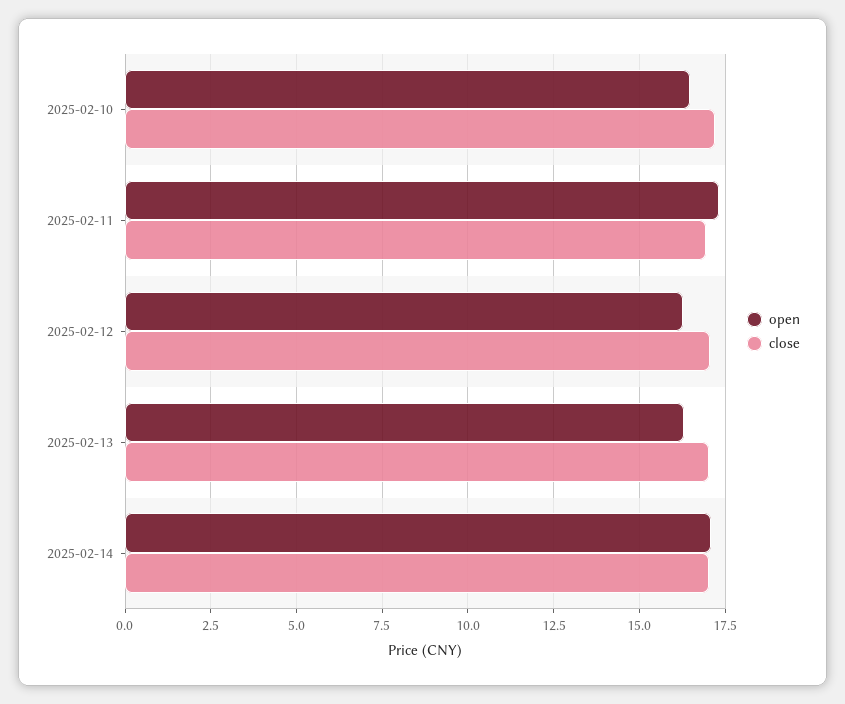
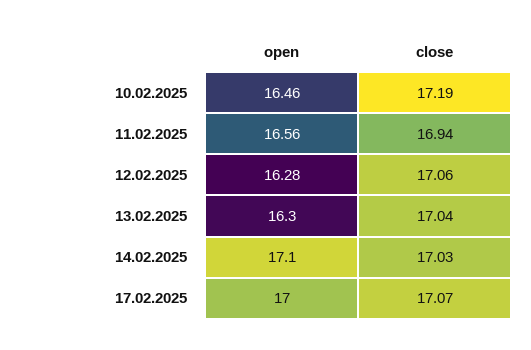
open, 2025-02-11: 17.25 -> 16.56
open, 17.02.2025: none -> 17
close, 17.02.2025: none -> 17.07

